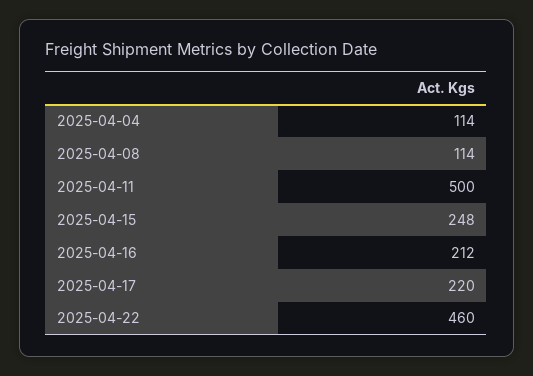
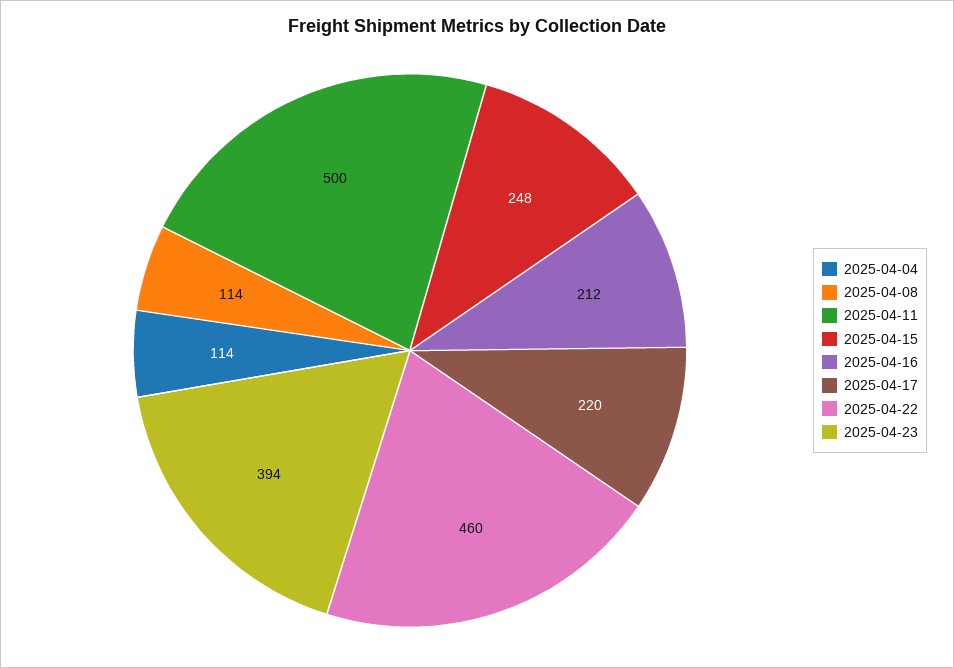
2025-04-23: none -> 394

